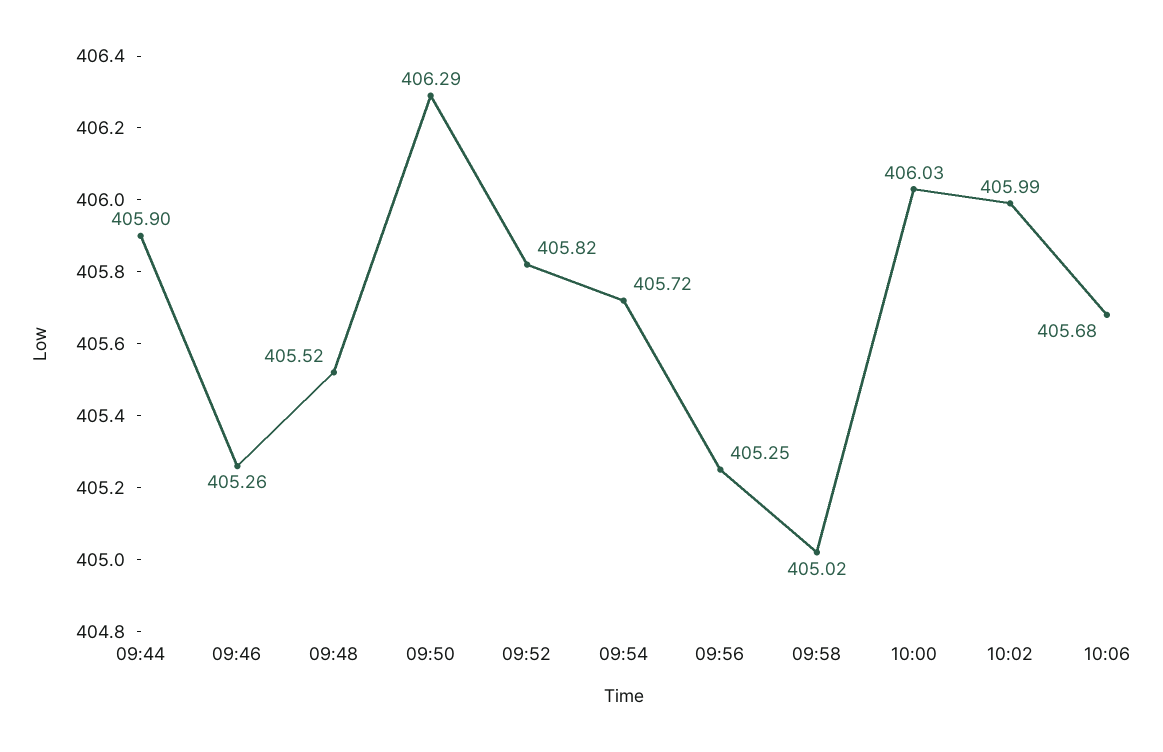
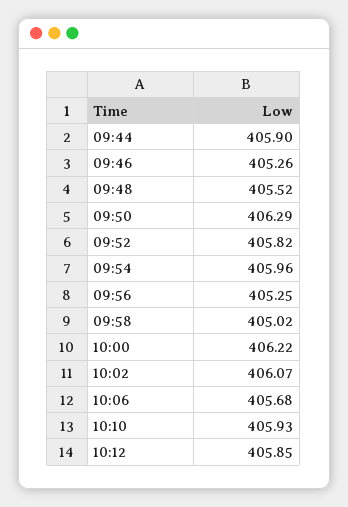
09:54: 405.72 -> 405.96
10:00: 406.03 -> 406.22
10:02: 405.99 -> 406.07
10:10: none -> 405.93
10:12: none -> 405.85

